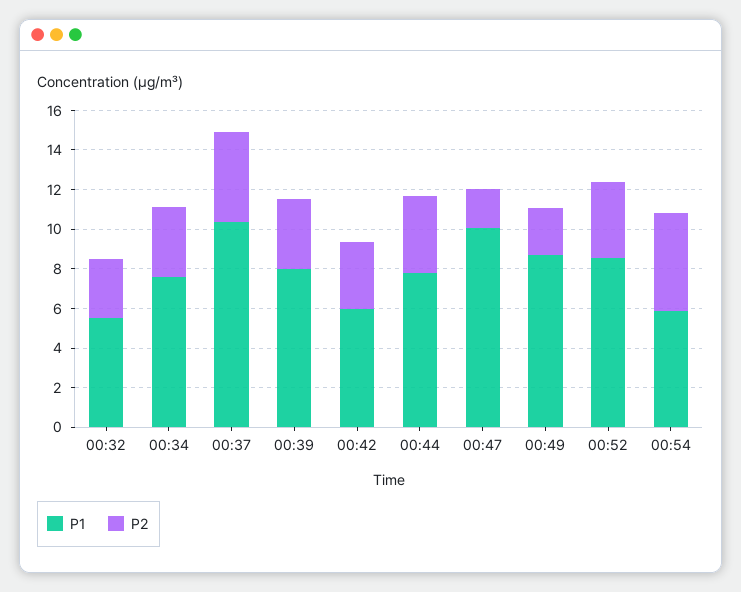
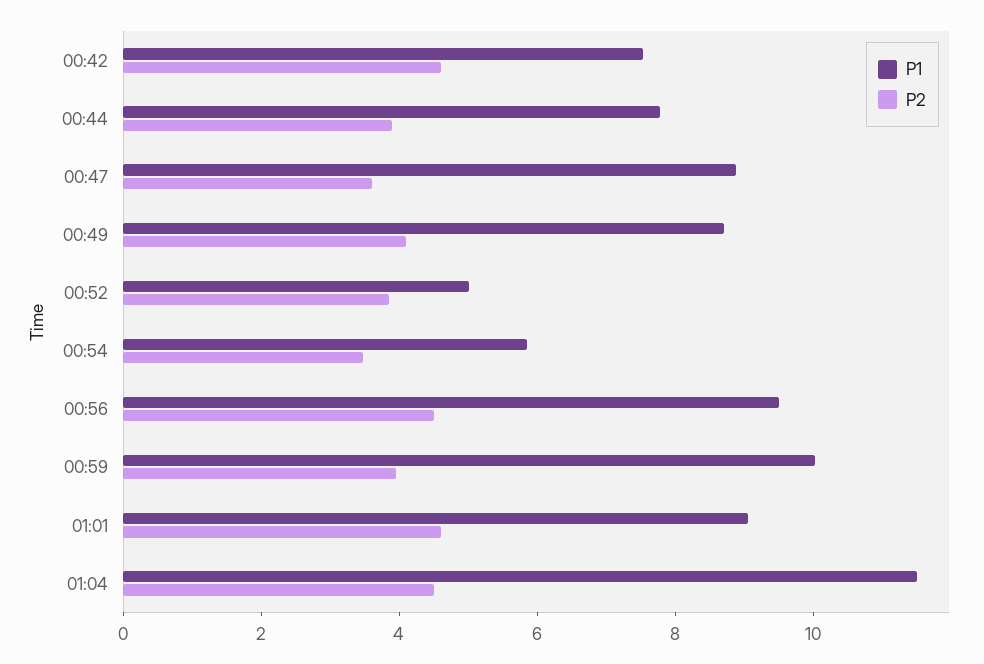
P1, 00:32: 5.5 -> none
P2, 00:32: 3 -> none
P1, 00:34: 7.5 -> none
P2, 00:34: 3.5 -> none
P1, 00:37: 10.5 -> none
P2, 00:37: 4.5 -> none
P1, 00:39: 8 -> none
P2, 00:39: 3.5 -> none
P1, 00:42: 6 -> 7.5
P2, 00:42: 3.5 -> 4.5
P1, 00:47: 10 -> 9
P2, 00:47: 2 -> 3.5
P2, 00:49: 2.5 -> 4
P1, 00:52: 8.5 -> 5
P2, 00:54: 5 -> 3.5
P1, 00:56: none -> 9.5
P2, 00:56: none -> 4.5
P1, 00:59: none -> 10
P2, 00:59: none -> 4
P1, 01:01: none -> 9
P2, 01:01: none -> 4.5
P1, 01:04: none -> 11.5
P2, 01:04: none -> 4.5

